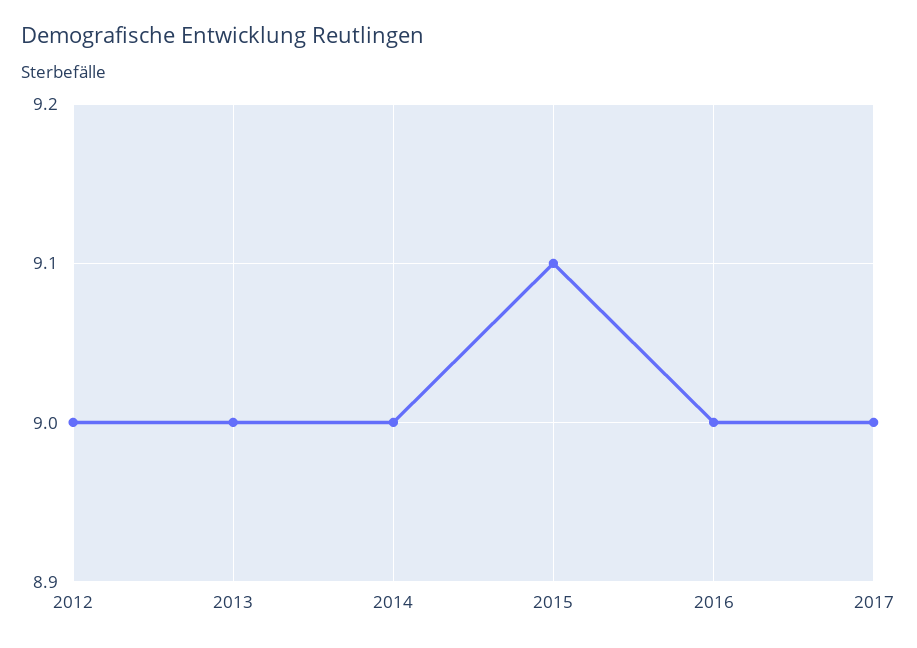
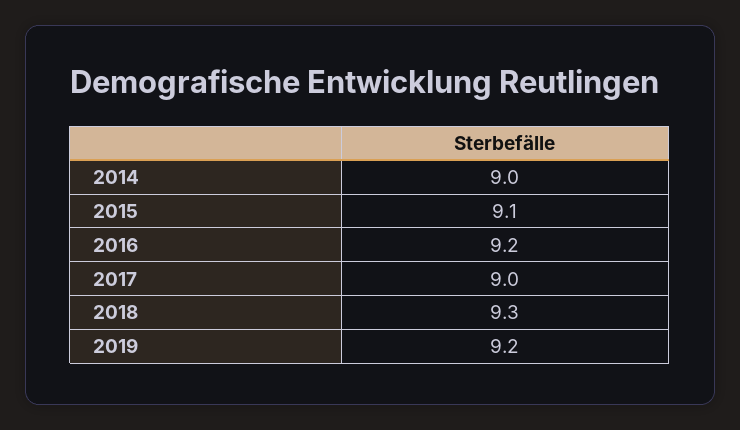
2012: 9 -> none
2013: 9 -> none
2016: 9 -> 9.2
2018: none -> 9.3
2019: none -> 9.2

